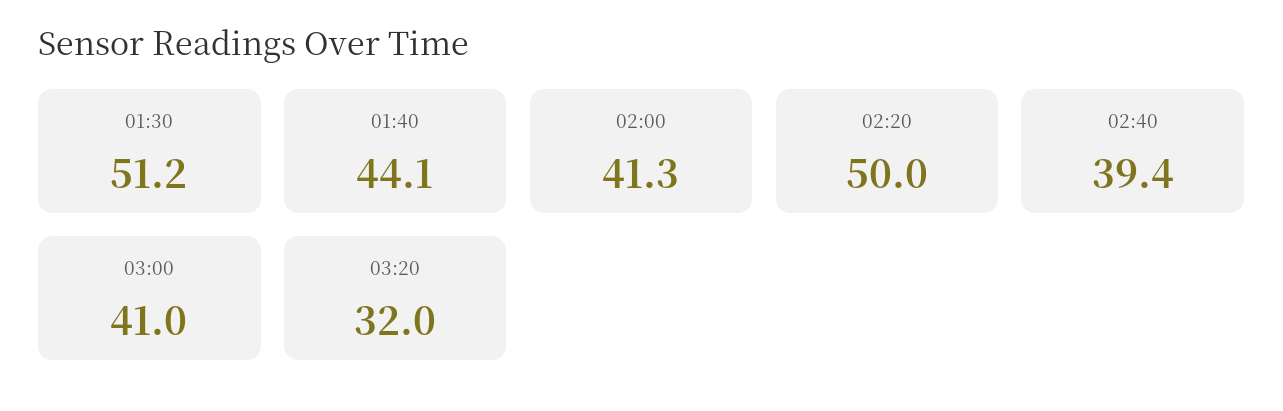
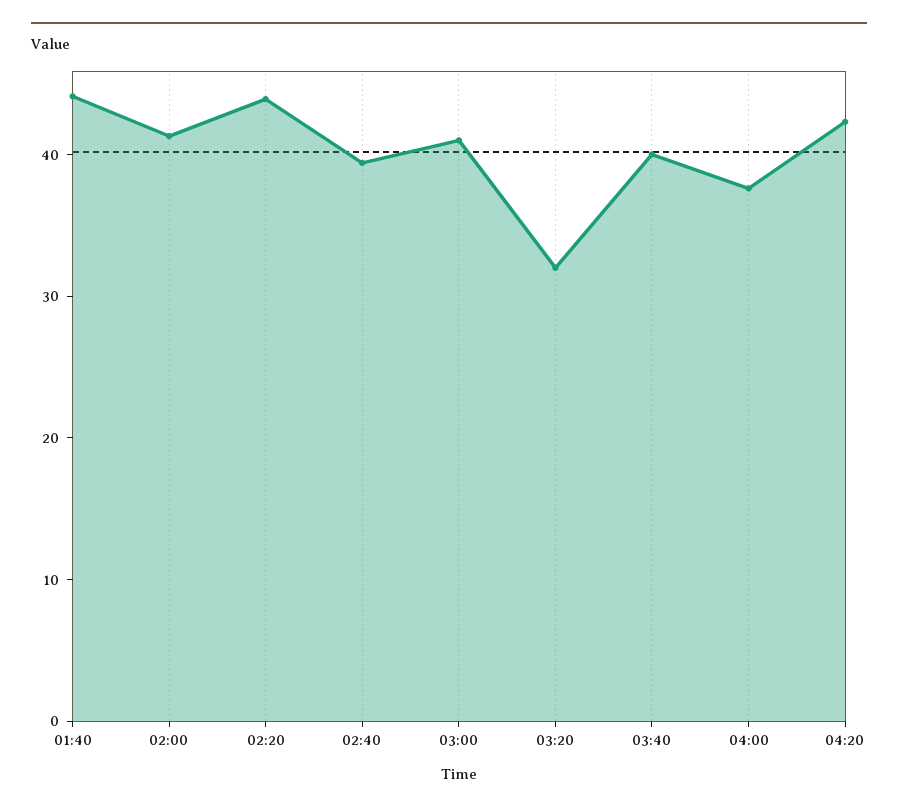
01:30: 51.2 -> none
02:20: 50 -> 44
03:40: none -> 40
04:00: none -> 38
04:20: none -> 42

